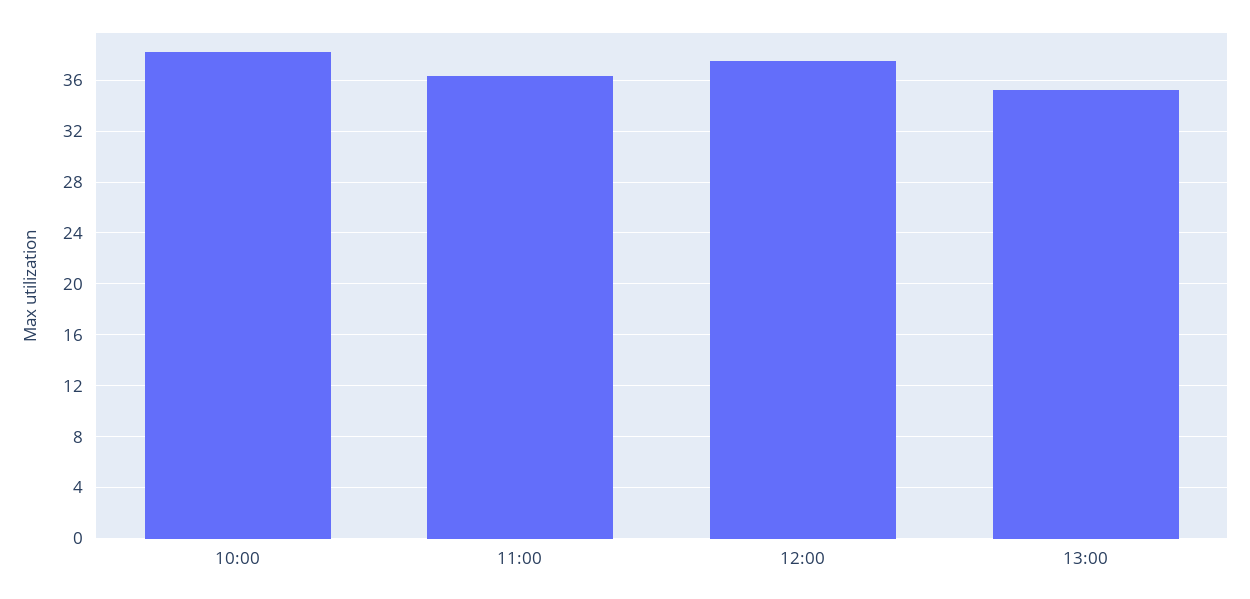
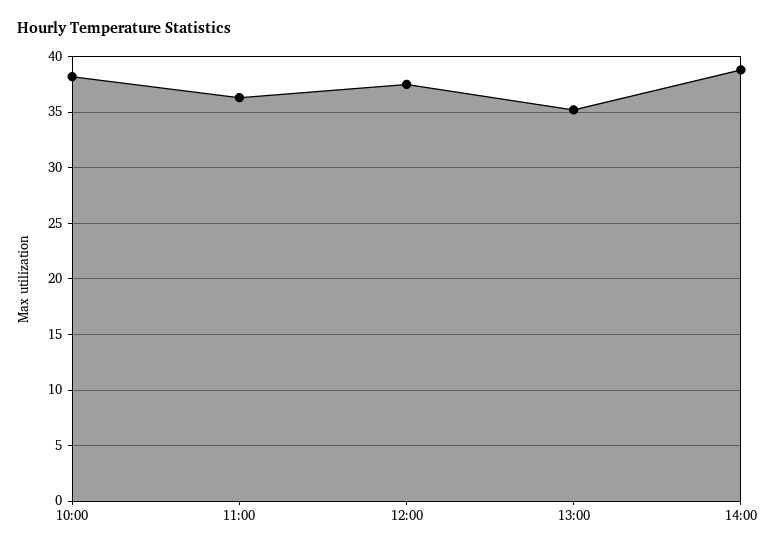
14:00: none -> 39

